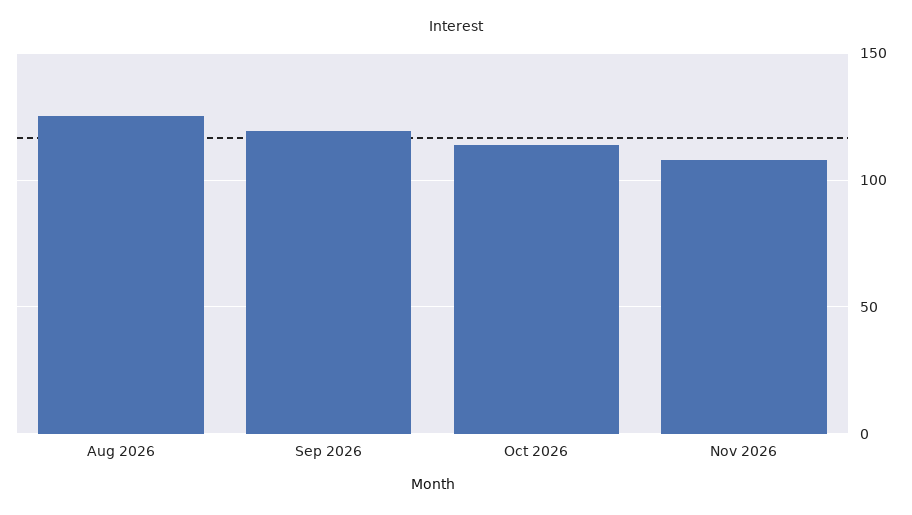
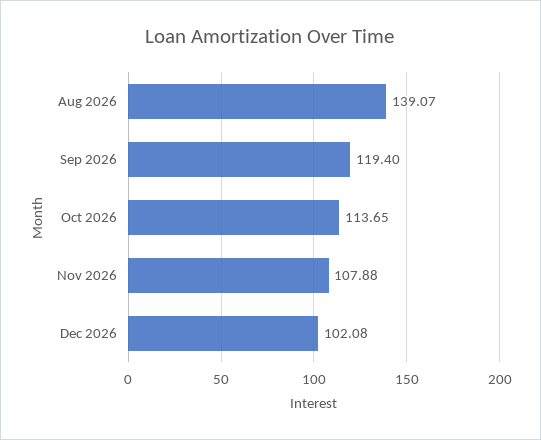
Aug 2026: 125 -> 139.07
Dec 2026: none -> 102.08

